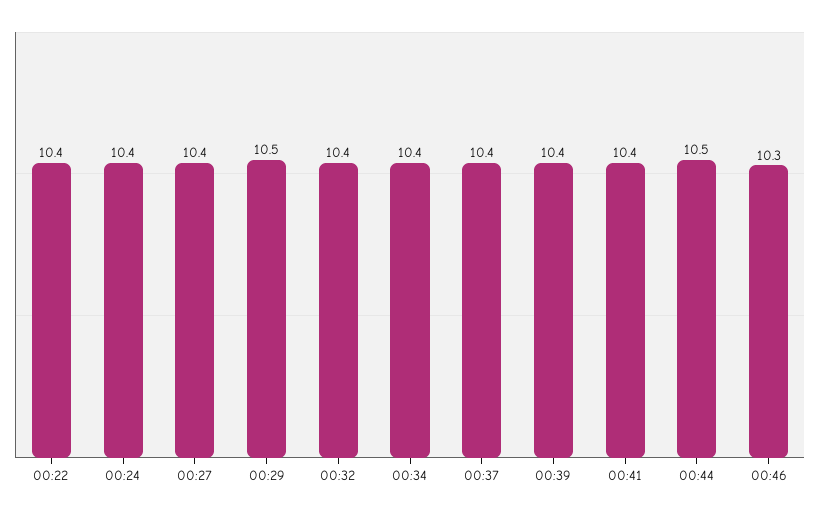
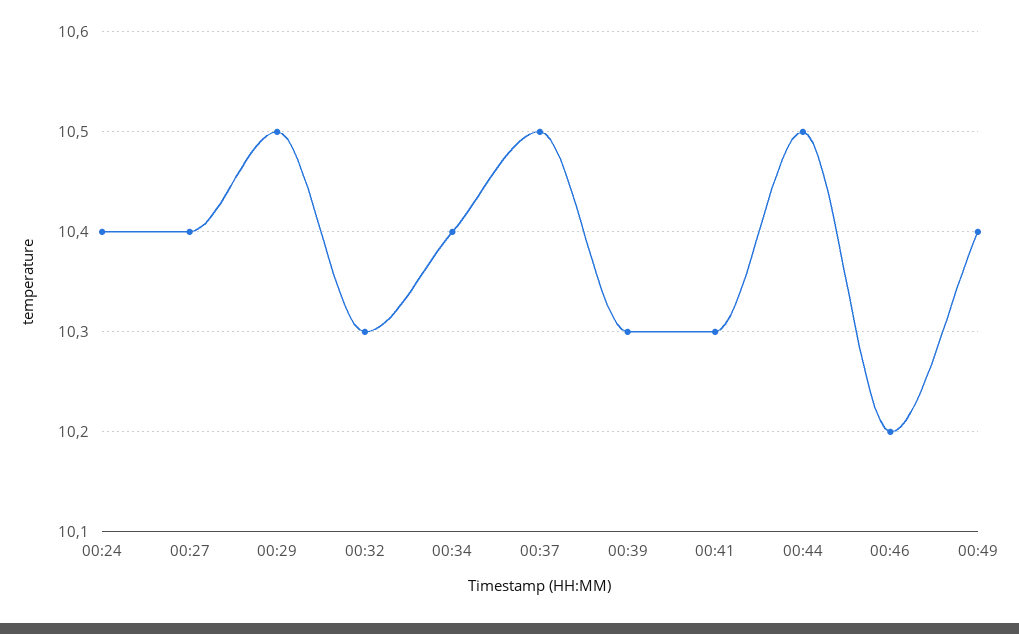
00:22: 10.4 -> none
00:32: 10.4 -> 10.3
00:37: 10.4 -> 10.5
00:39: 10.4 -> 10.3
00:41: 10.4 -> 10.3
00:46: 10.3 -> 10.2
00:49: none -> 10.4

